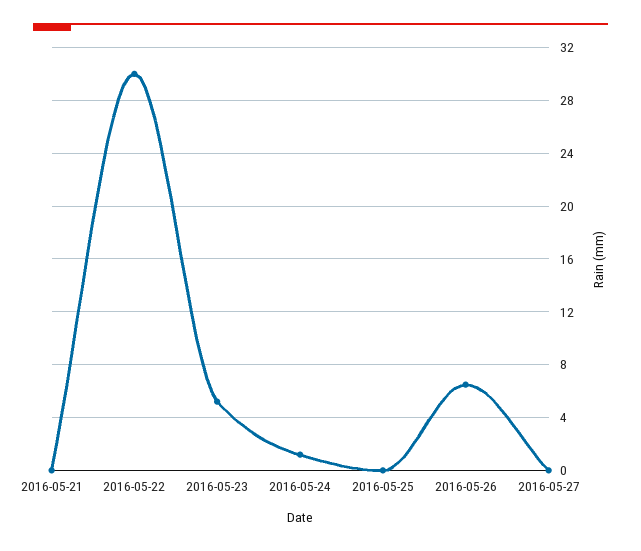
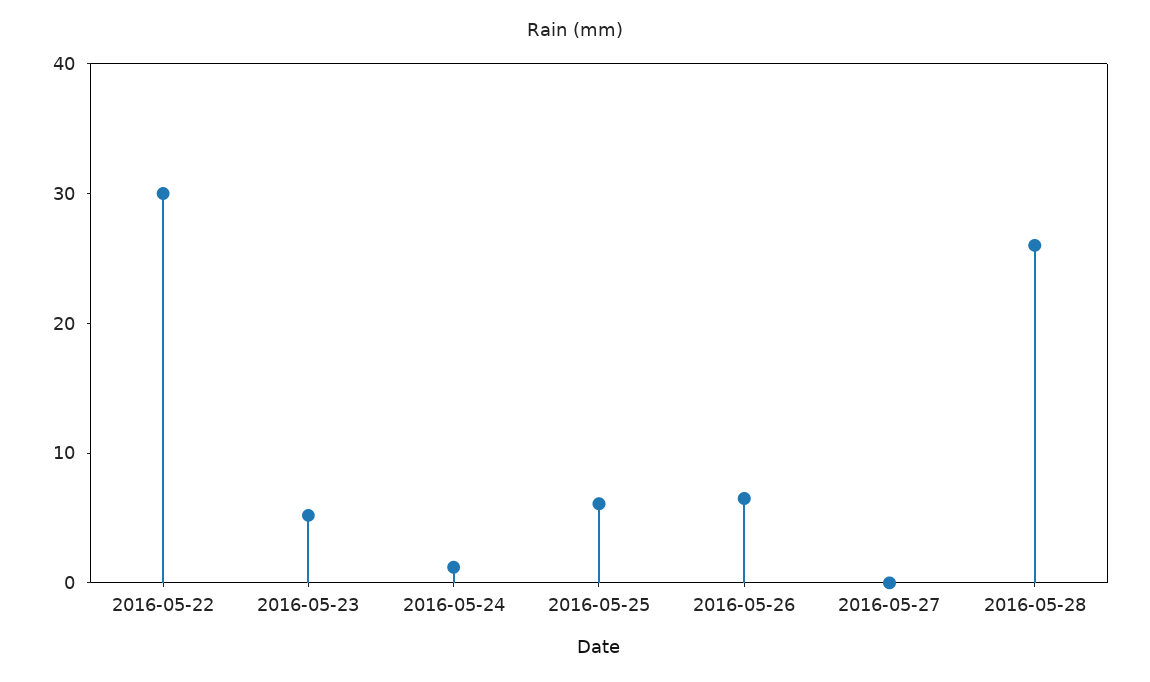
2016-05-21: 0 -> none
2016-05-25: 0 -> 6
2016-05-28: none -> 26

